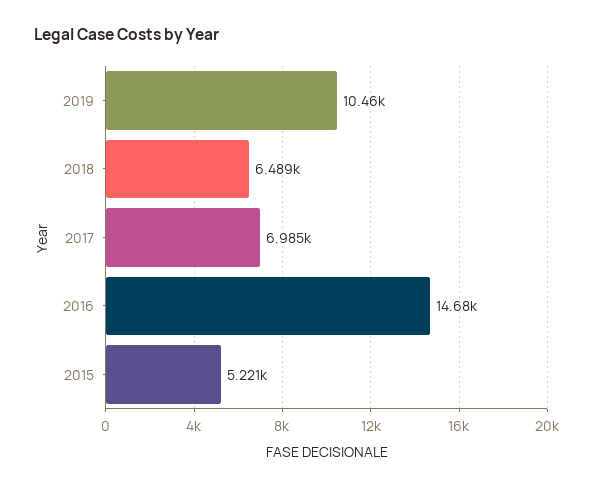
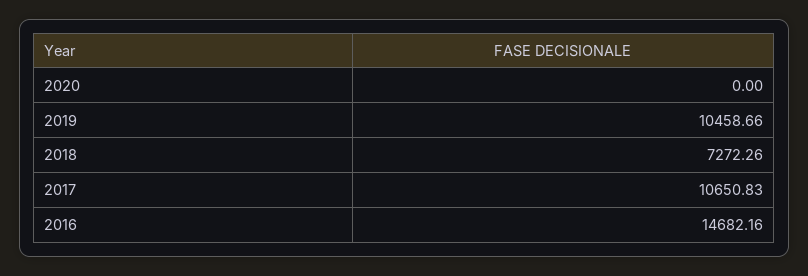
2018: 6489 -> 7272.26
2017: 6985 -> 10650.83
2015: 5221 -> none
2020: none -> 0

